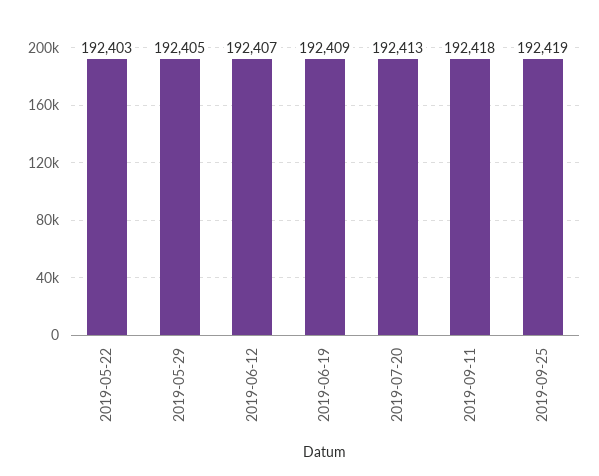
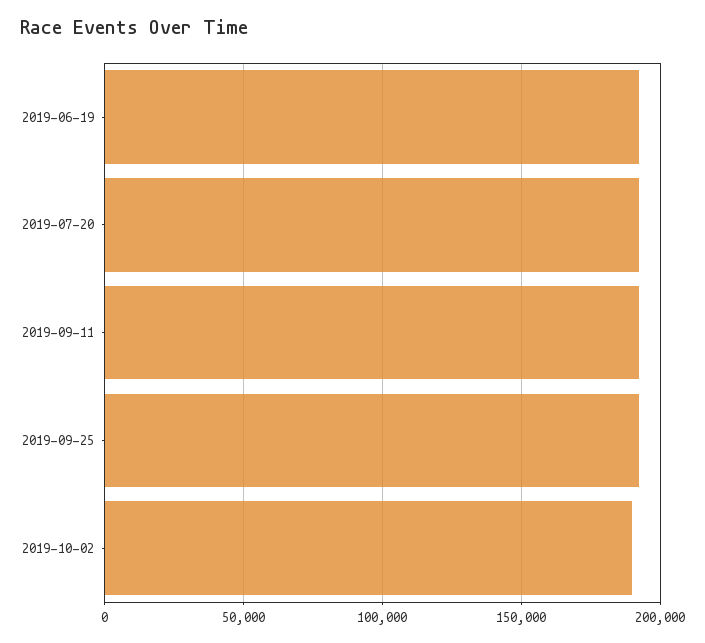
2019-05-22: 192403 -> none
2019-05-29: 192405 -> none
2019-06-12: 192407 -> none
2019-10-02: none -> 190000

